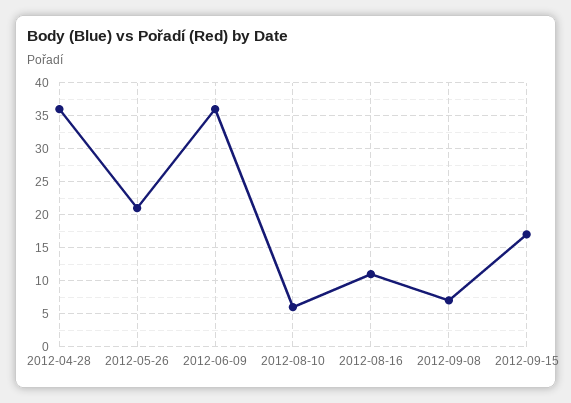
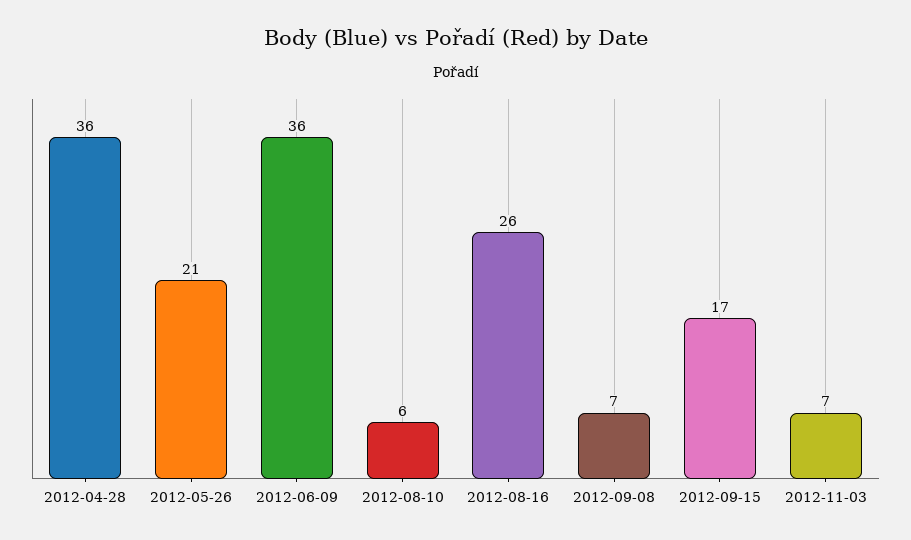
2012-08-16: 11 -> 26
2012-11-03: none -> 7

